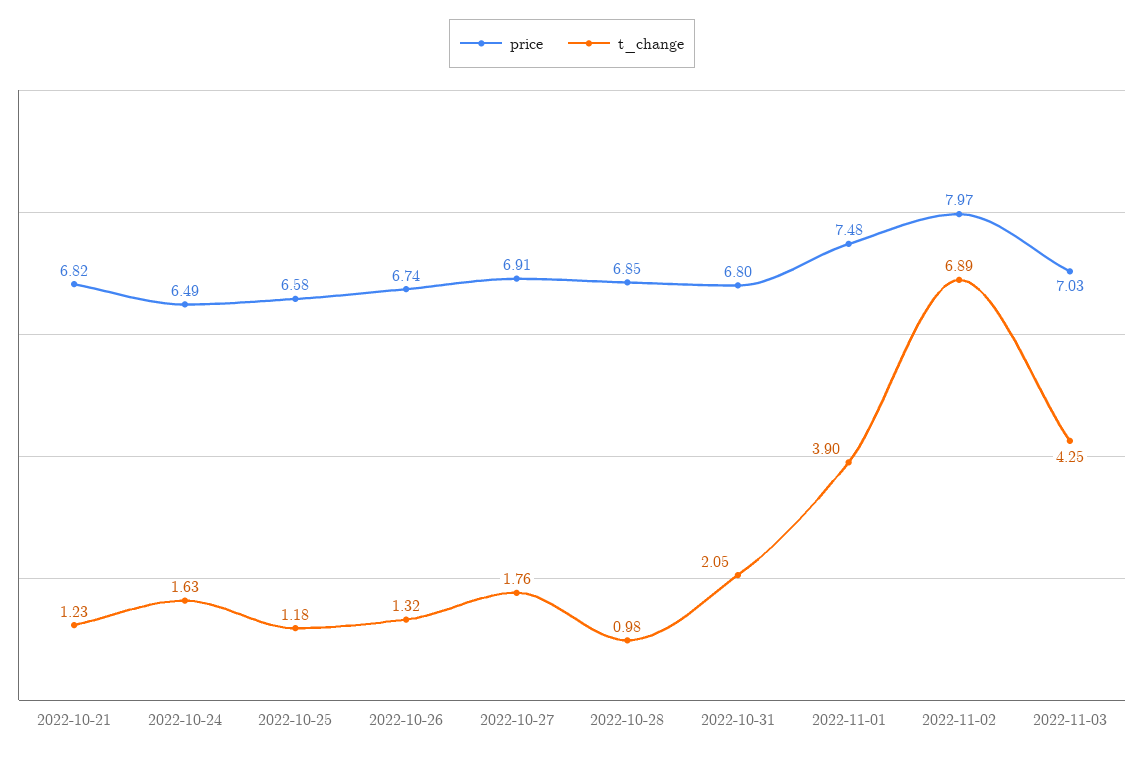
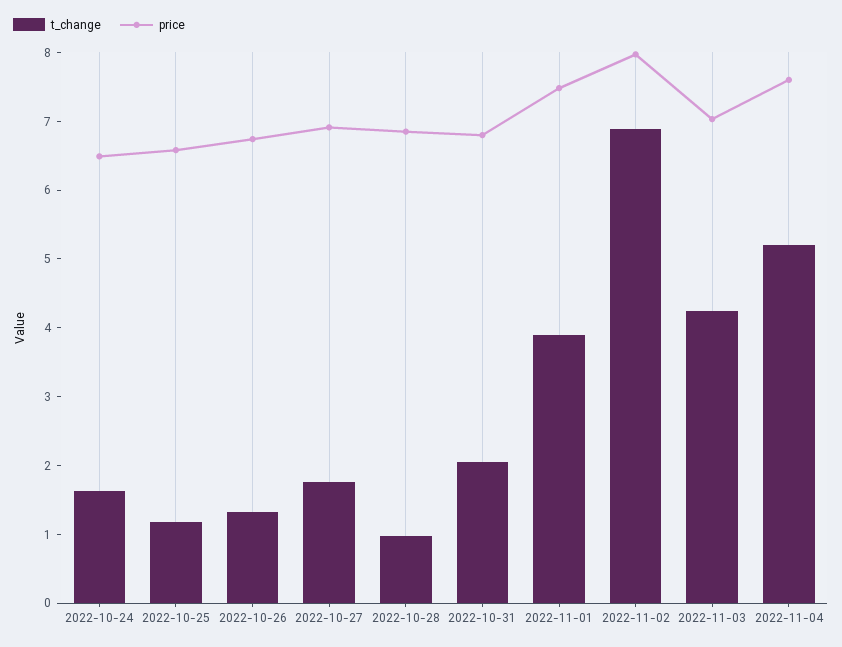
price, 2022-10-21: 6.82 -> none
t_change, 2022-10-21: 1.23 -> none
t_change, 2022-11-04: none -> 5.2
price, 2022-11-04: none -> 7.6

